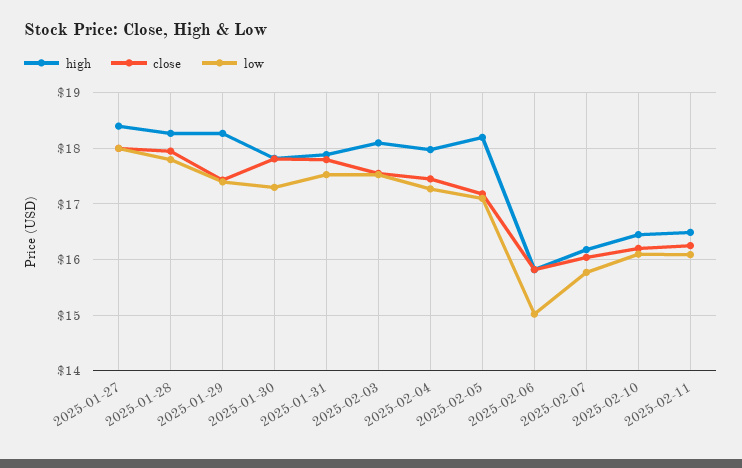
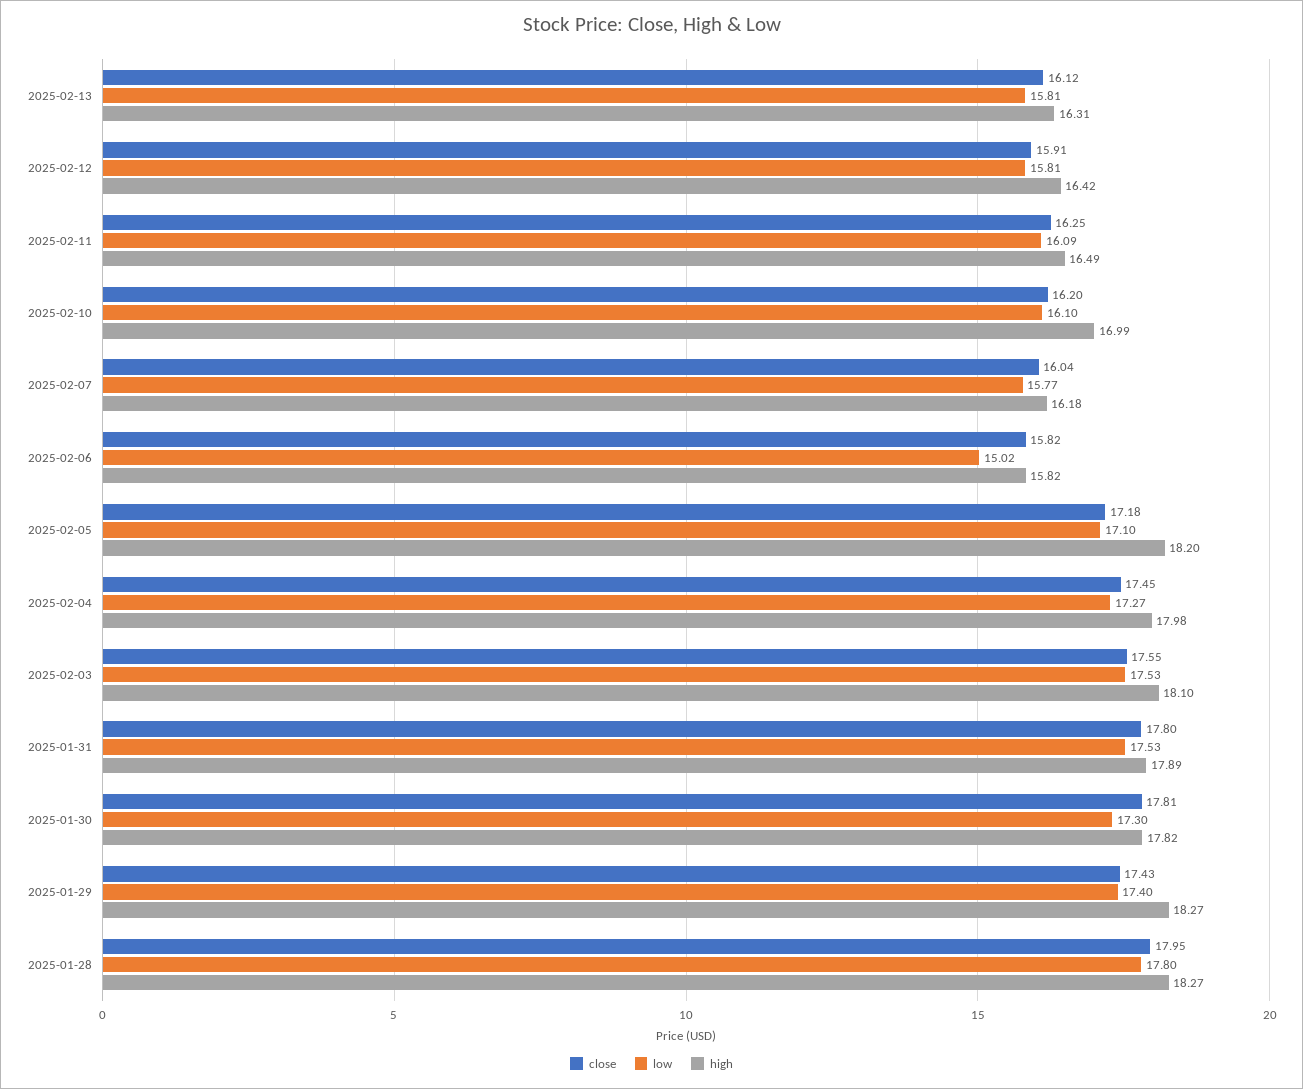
high, 2025-01-27: 18.4 -> none
close, 2025-01-27: 18 -> none
low, 2025-01-27: 18 -> none
high, 2025-02-10: 16.4 -> 16.99
close, 2025-02-13: none -> 16.12
low, 2025-02-13: none -> 15.81
high, 2025-02-13: none -> 16.31
close, 2025-02-12: none -> 15.91
low, 2025-02-12: none -> 15.81
high, 2025-02-12: none -> 16.42

